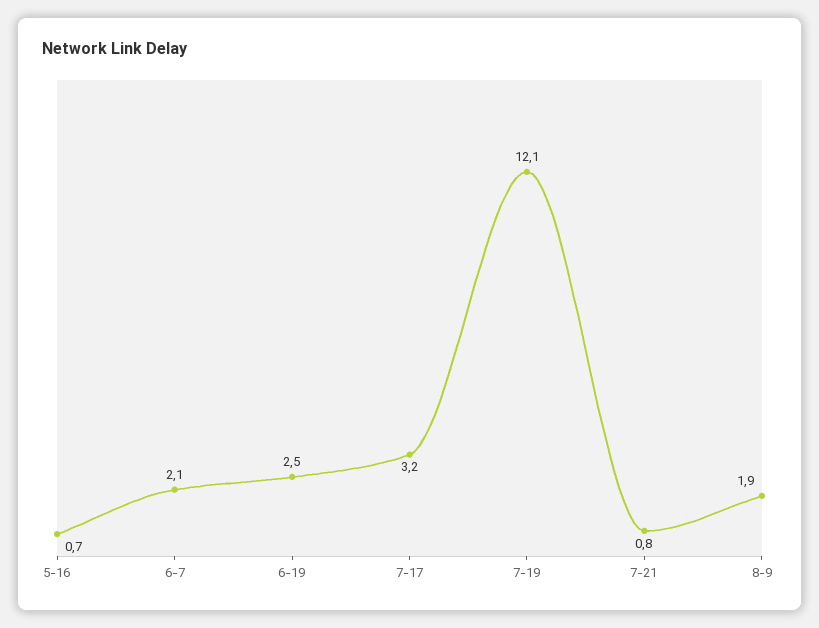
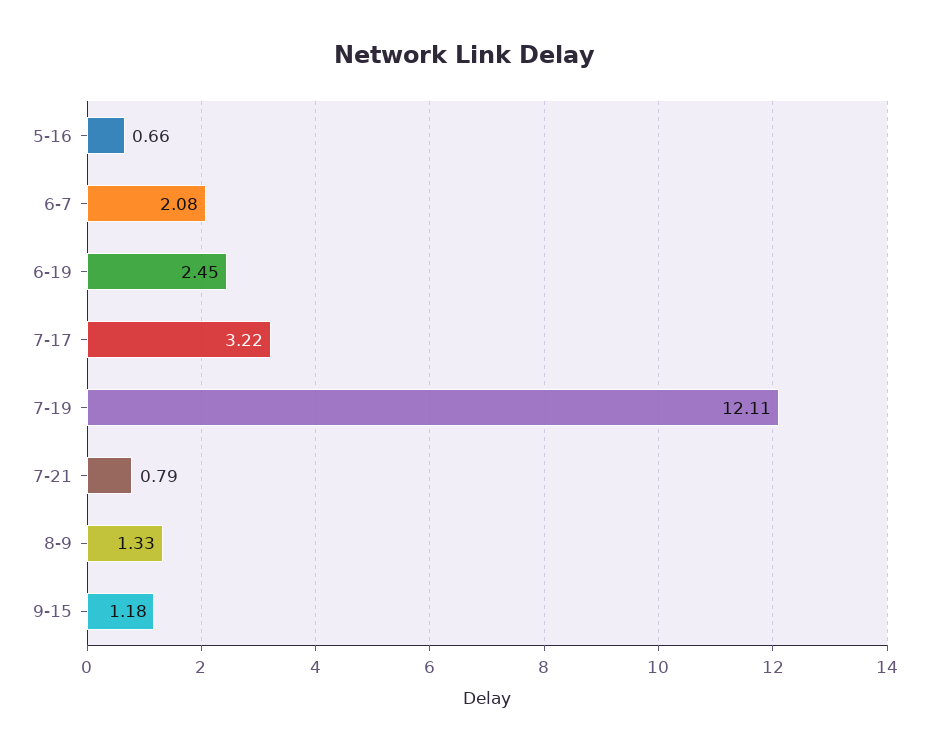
8-9: 1.9 -> 1.33
9-15: none -> 1.18

